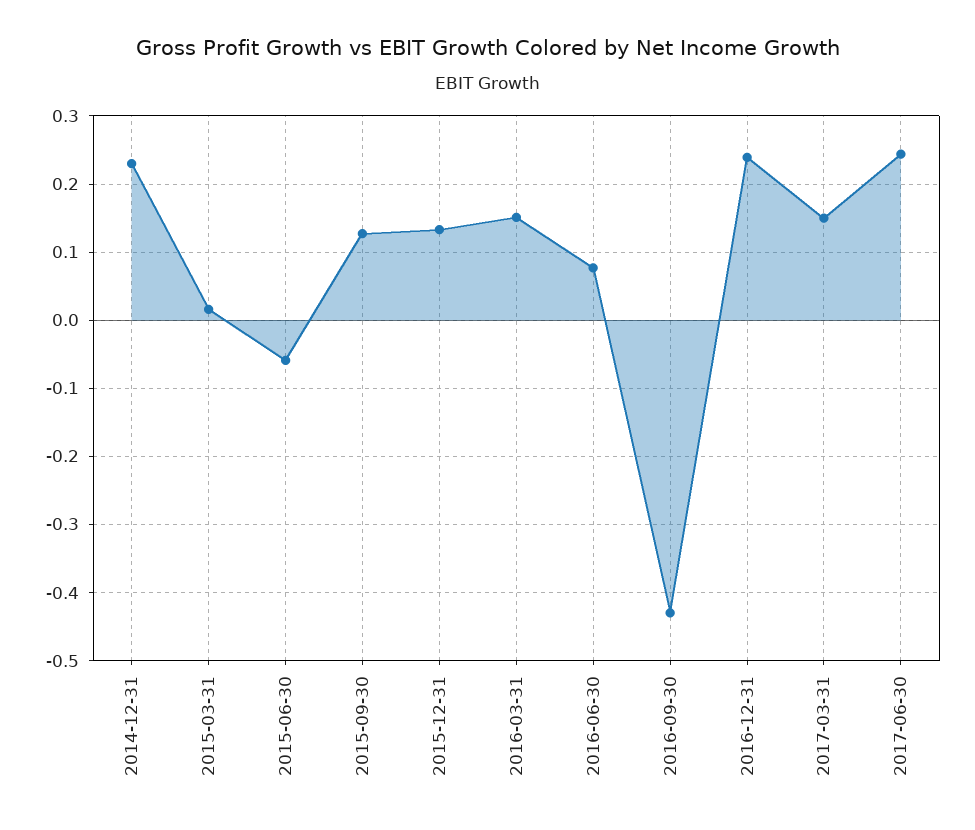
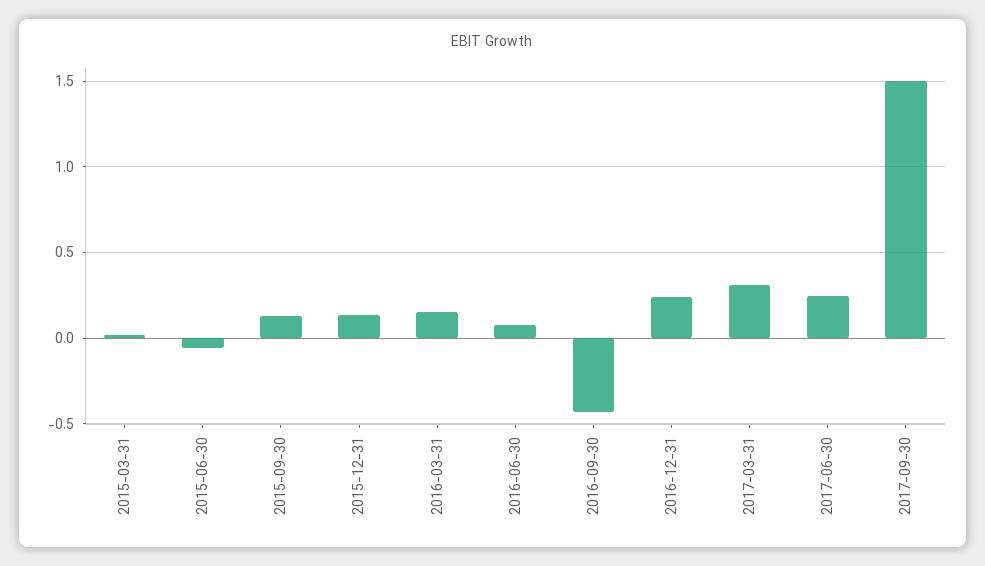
2014-12-31: 0.23 -> none
2017-03-31: 0.15 -> 0.3
2017-09-30: none -> 1.5

